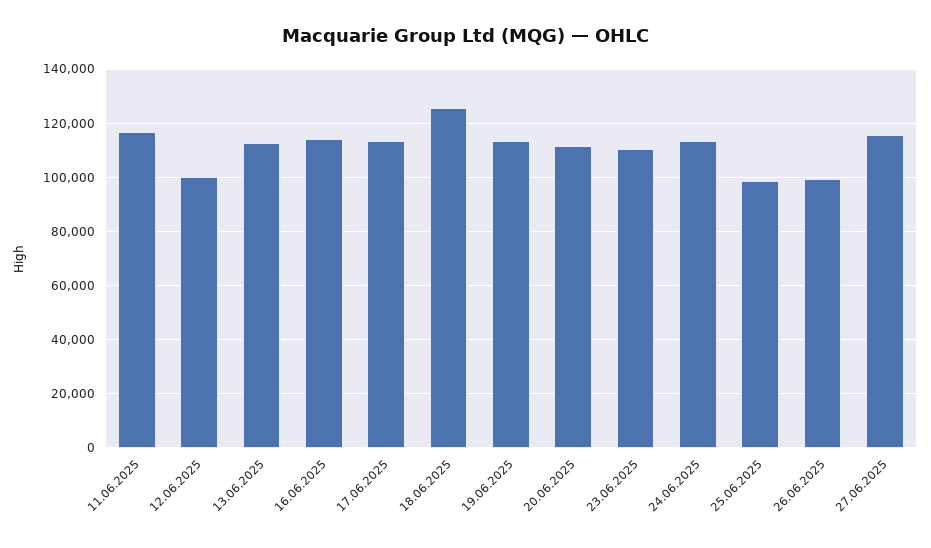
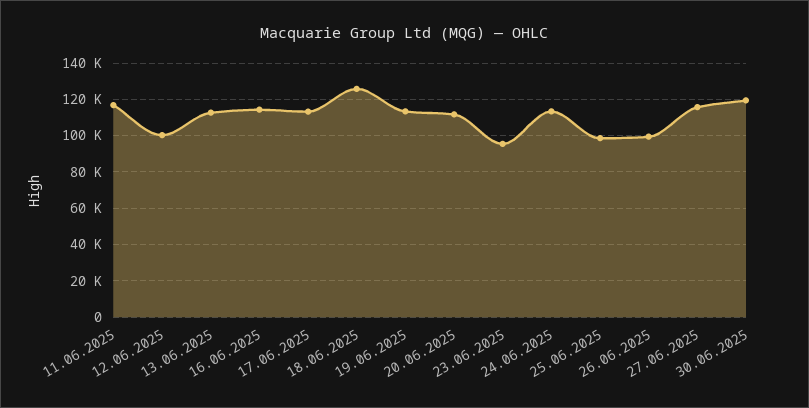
23.06.2025: 110000 -> 95000
30.06.2025: none -> 120000

